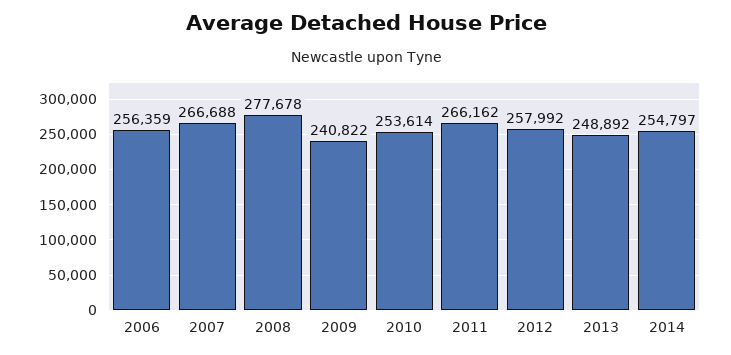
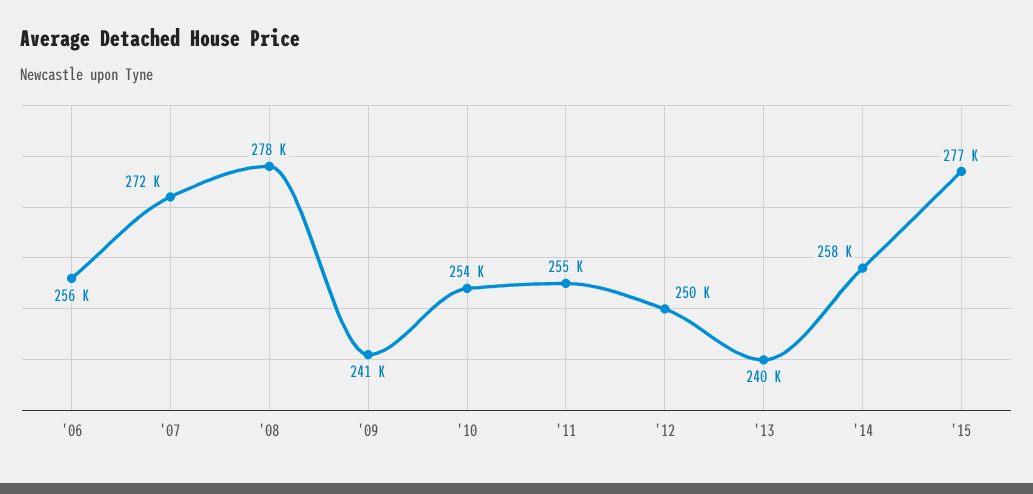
2007: 266688 -> 272000
2011: 266162 -> 255000
2012: 257992 -> 250000
2013: 248892 -> 240000
2014: 254797 -> 258000
'15: none -> 277000

